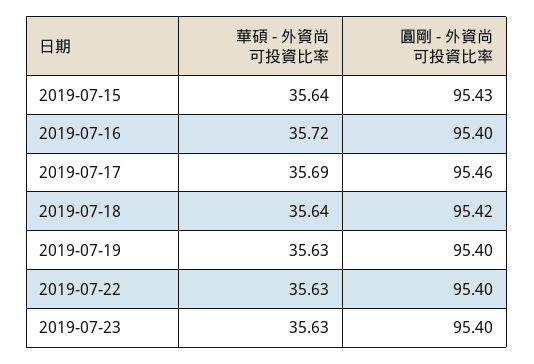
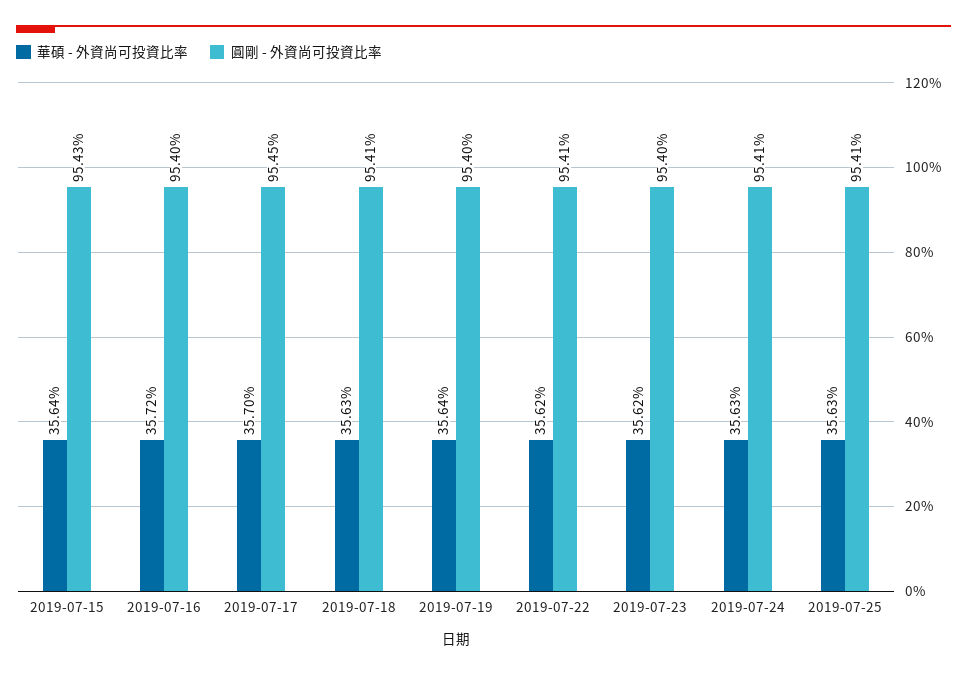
華碩 - 外資尚可投資比率, 2019-07-17: 35.69 -> 35.7
圓剛 - 外資尚可投資比率, 2019-07-17: 95.46 -> 95.45
華碩 - 外資尚可投資比率, 2019-07-18: 35.64 -> 35.63
圓剛 - 外資尚可投資比率, 2019-07-18: 95.42 -> 95.41
華碩 - 外資尚可投資比率, 2019-07-19: 35.63 -> 35.64
華碩 - 外資尚可投資比率, 2019-07-22: 35.63 -> 35.62
圓剛 - 外資尚可投資比率, 2019-07-22: 95.4 -> 95.41
華碩 - 外資尚可投資比率, 2019-07-23: 35.63 -> 35.62
華碩 - 外資尚可投資比率, 2019-07-24: none -> 35.63
圓剛 - 外資尚可投資比率, 2019-07-24: none -> 95.41
華碩 - 外資尚可投資比率, 2019-07-25: none -> 35.63
圓剛 - 外資尚可投資比率, 2019-07-25: none -> 95.41

